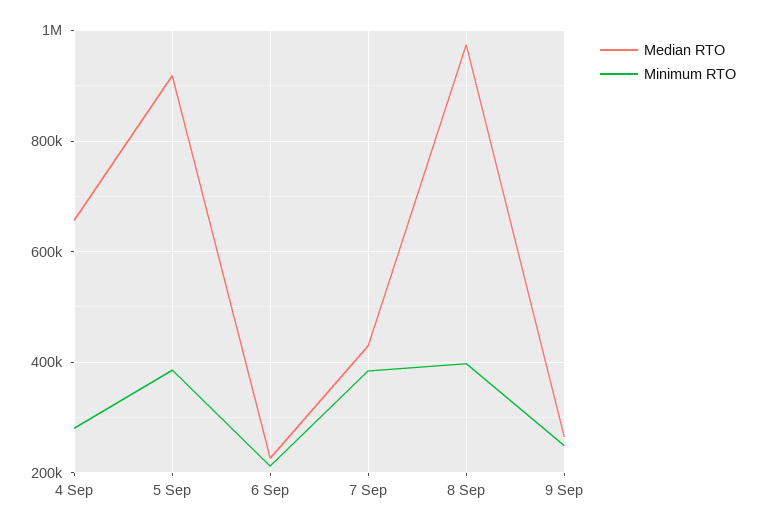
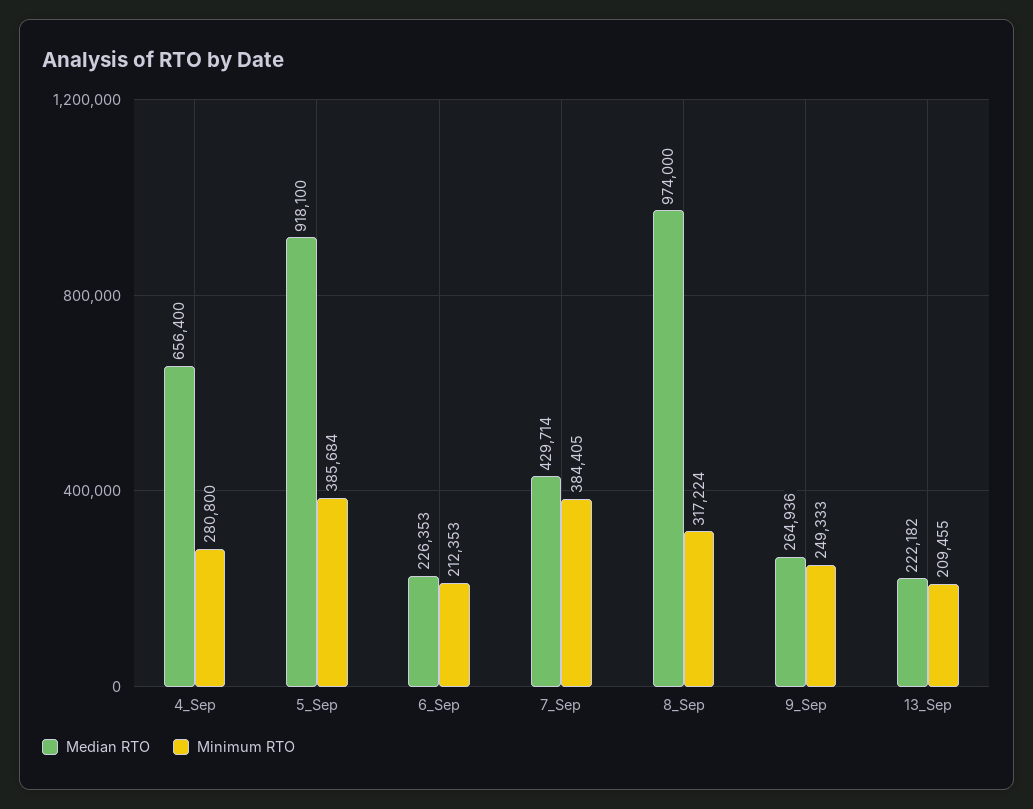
Minimum RTO, 8 Sep: 400000 -> 317224
Median RTO, 13_Sep: none -> 222182
Minimum RTO, 13_Sep: none -> 209455

